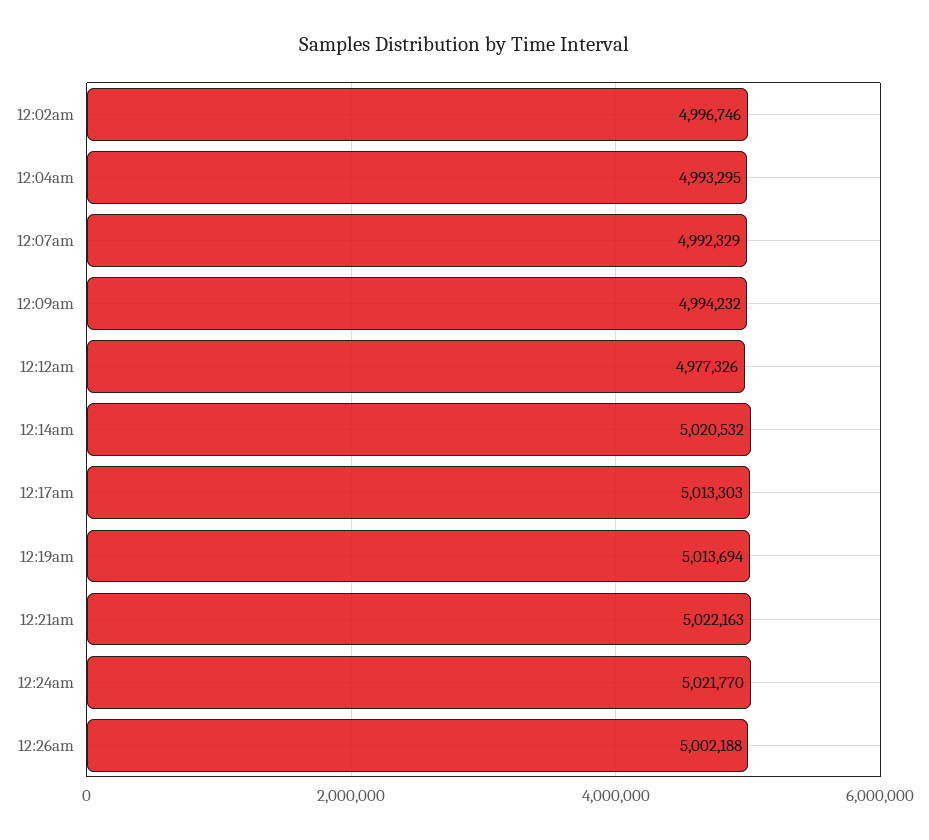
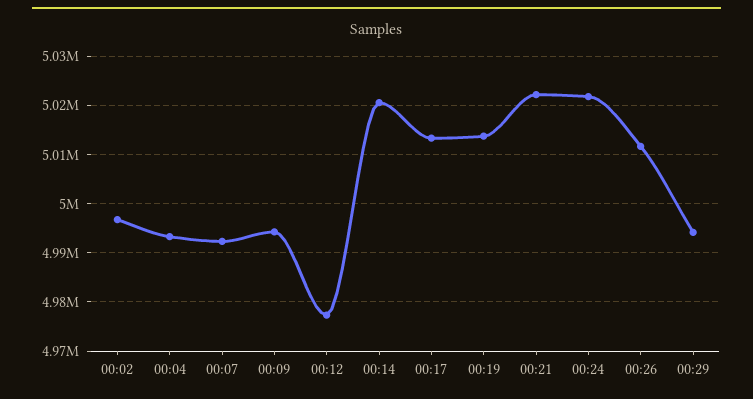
12:26am: 5002188 -> 5012000
00:29: none -> 4994000

